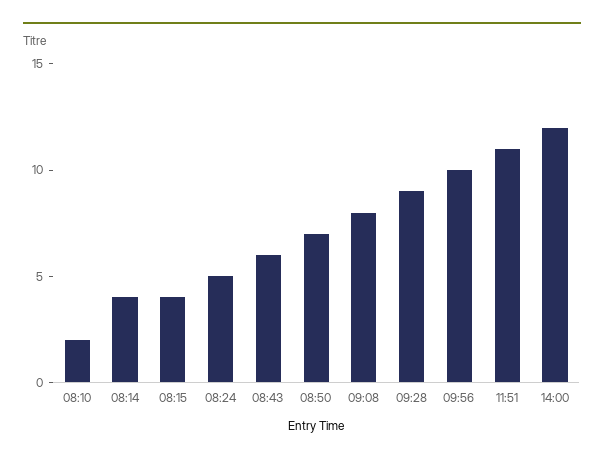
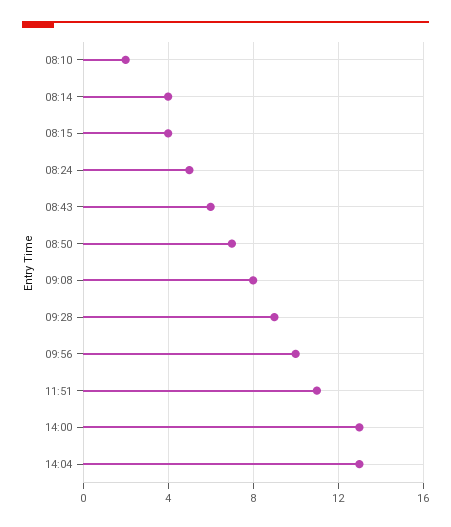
14:00: 12 -> 13
14:04: none -> 13

